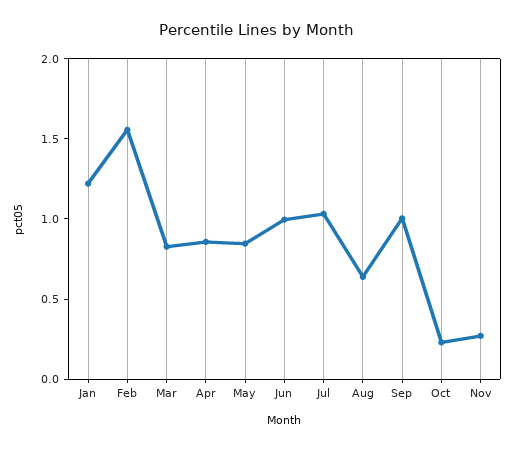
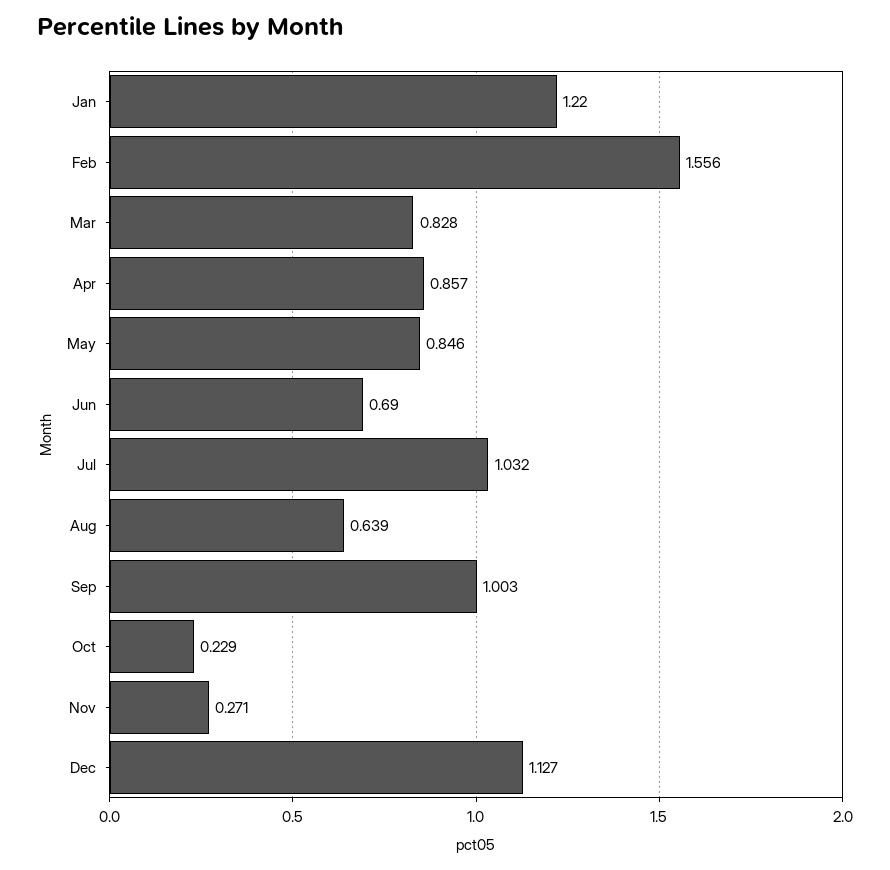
Jun: 1 -> 0.69
Dec: none -> 1.127

